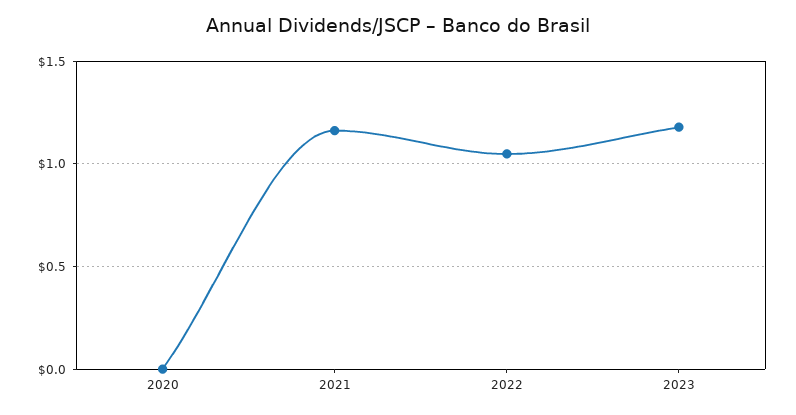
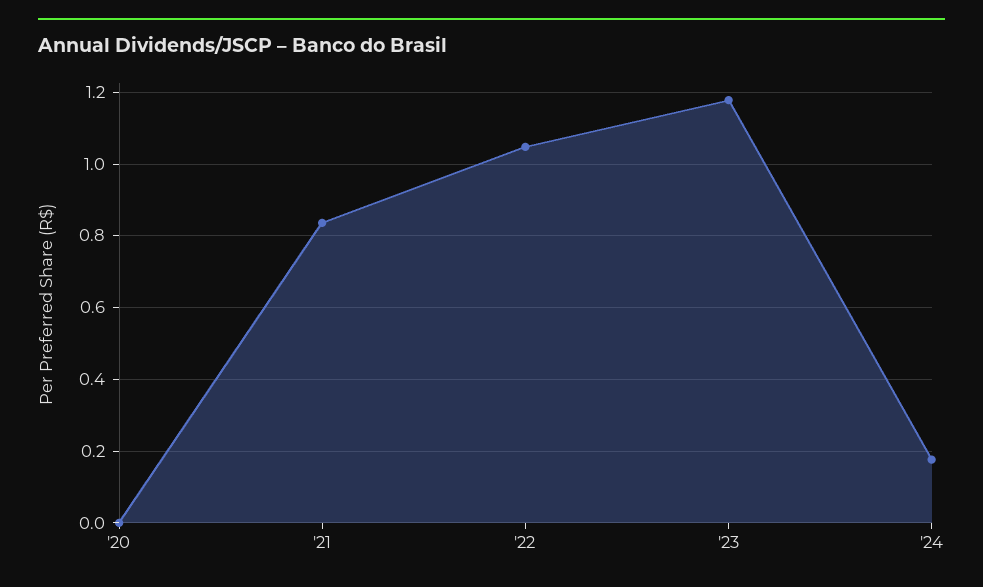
2021: 1.15 -> 0.84
'24: none -> 0.18

